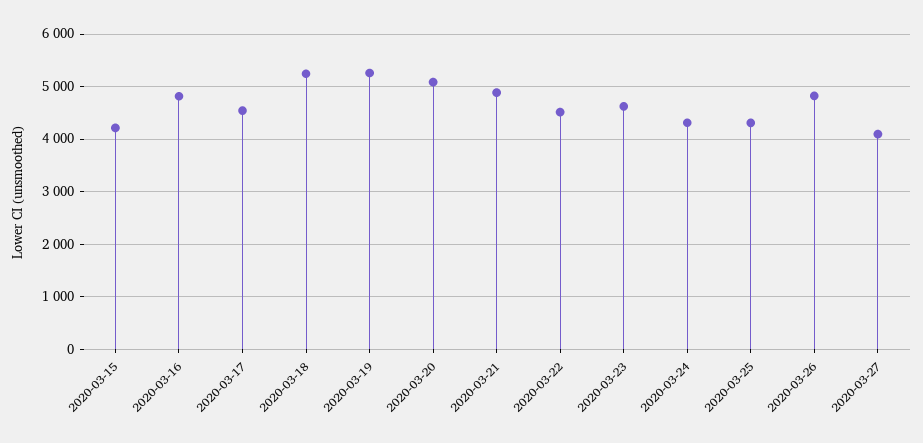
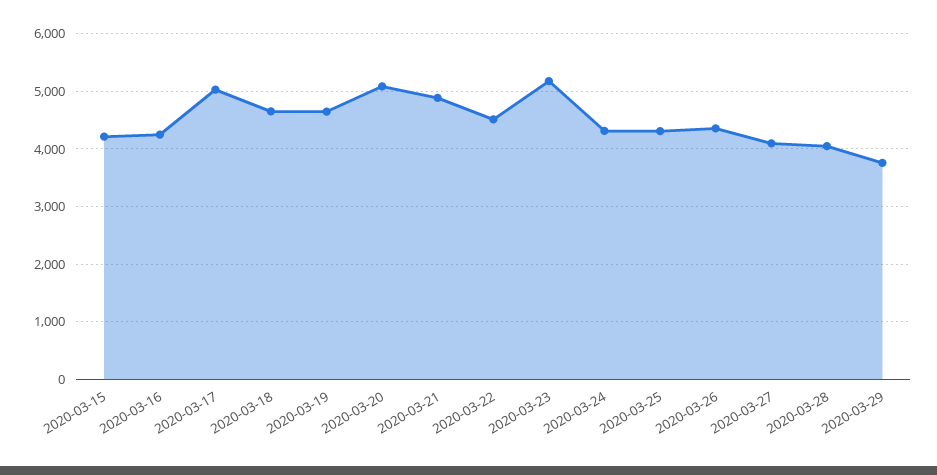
2020-03-16: 4800 -> 4200
2020-03-17: 4600 -> 5000
2020-03-18: 5200 -> 4600
2020-03-19: 5200 -> 4600
2020-03-23: 4600 -> 5200
2020-03-26: 4800 -> 4400
2020-03-28: none -> 4000
2020-03-29: none -> 3800

